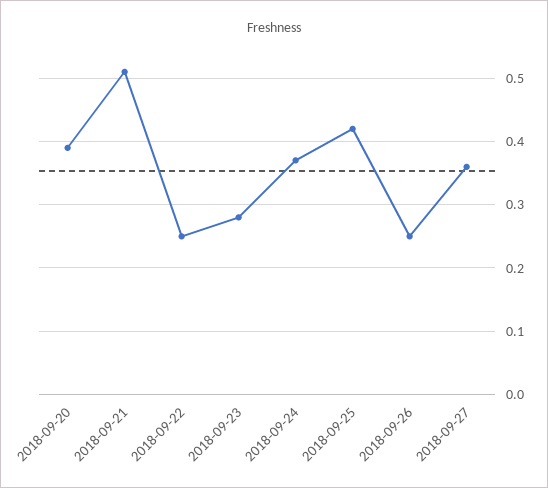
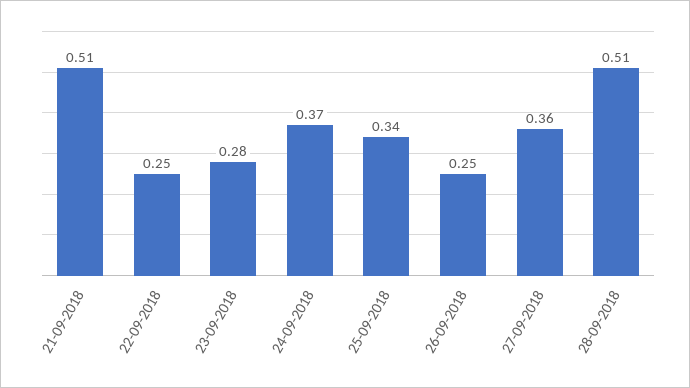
2018-09-20: 0.39 -> none
2018-09-25: 0.42 -> 0.34
28-09-2018: none -> 0.51

